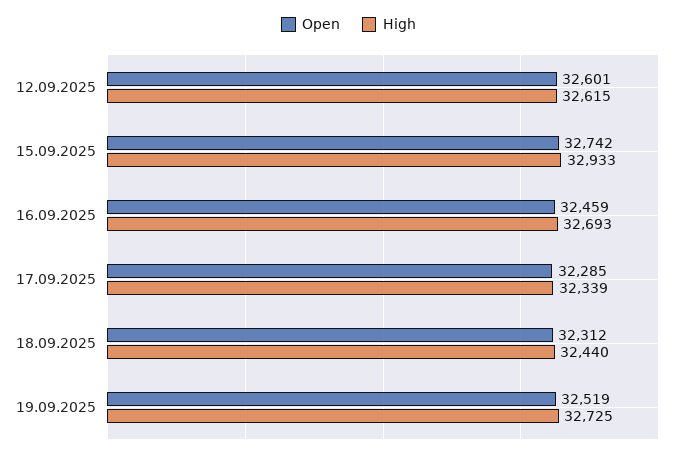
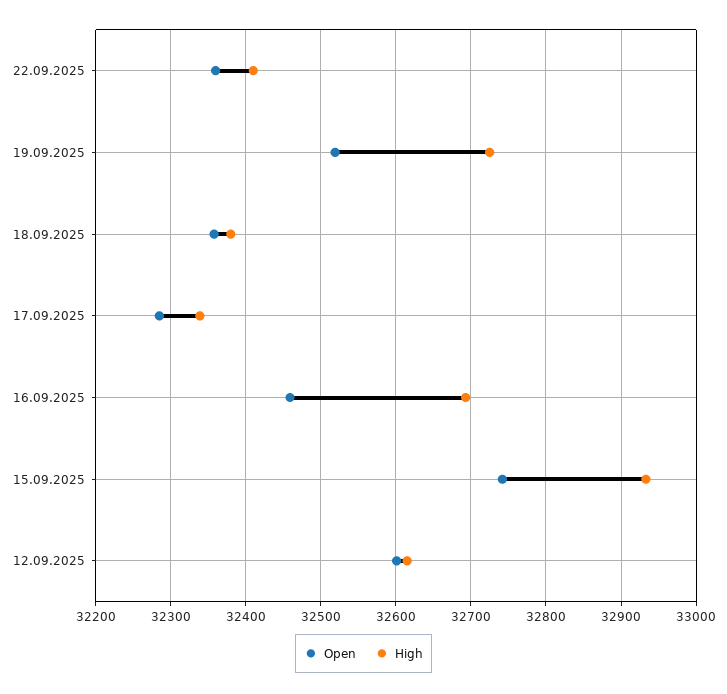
Open, 18.09.2025: 32312 -> 32360
High, 18.09.2025: 32440 -> 32380
Open, 22.09.2025: none -> 32360
High, 22.09.2025: none -> 32410

